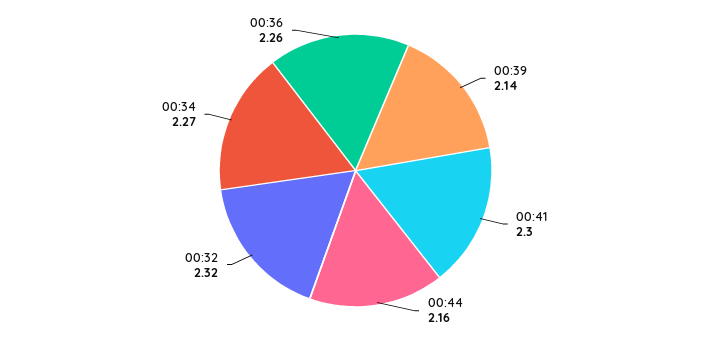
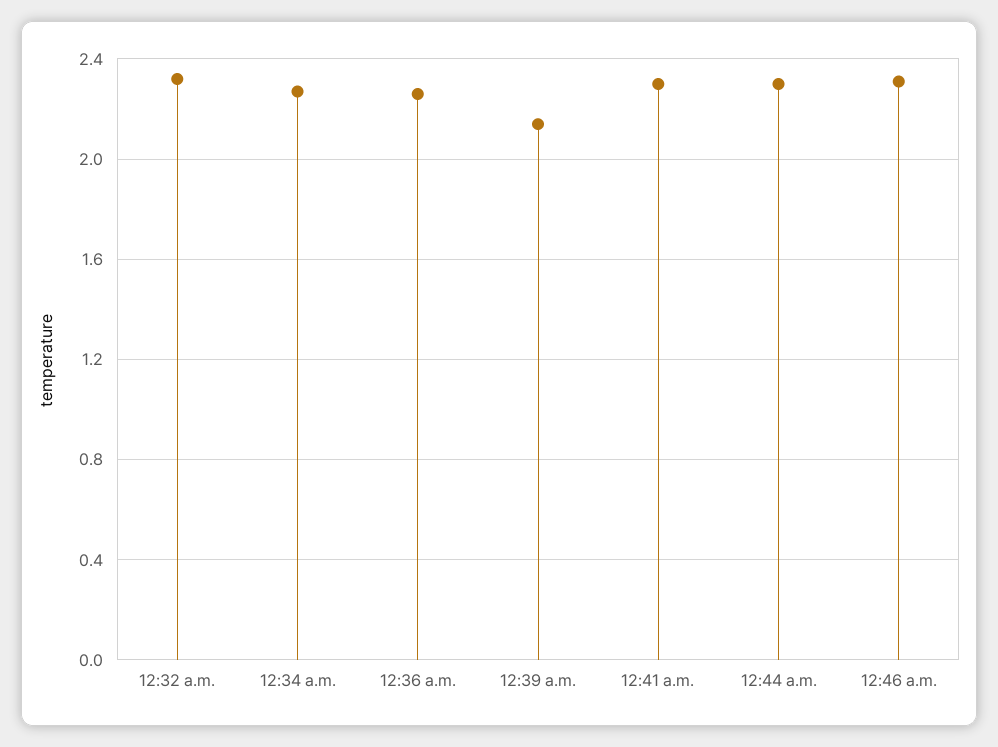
00:44: 2.16 -> 2.3
12:46 a.m.: none -> 2.3

